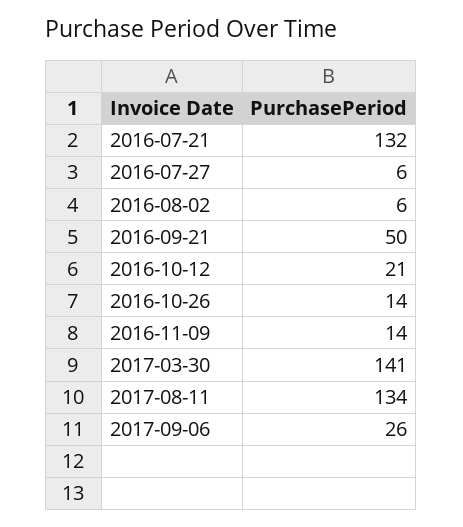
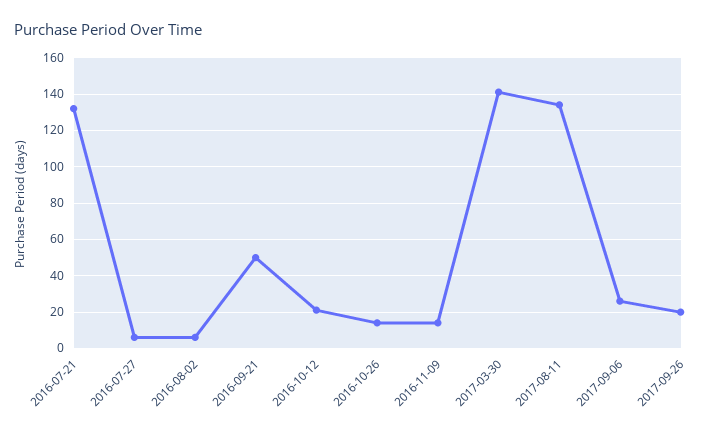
2017-09-26: none -> 20

